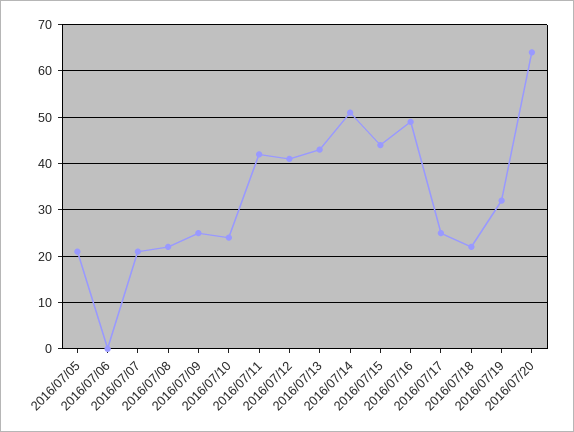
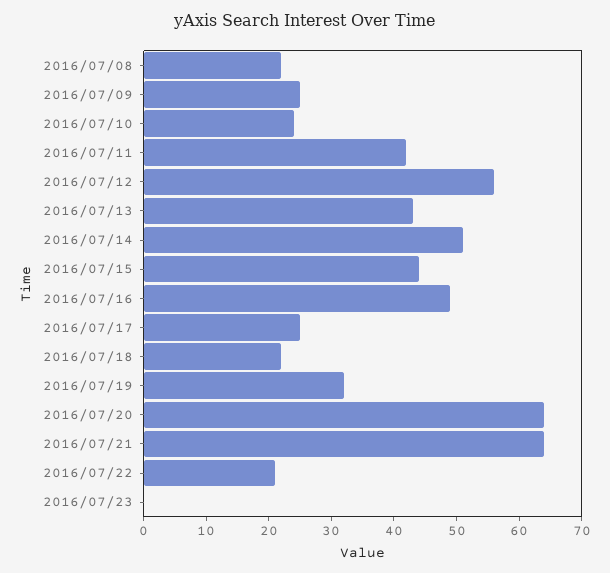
2016/07/05: 20 -> none
2016/07/06: 0 -> none
2016/07/07: 20 -> none
2016/07/12: 40 -> 55
2016/07/21: none -> 65
2016/07/22: none -> 20
2016/07/23: none -> 0

